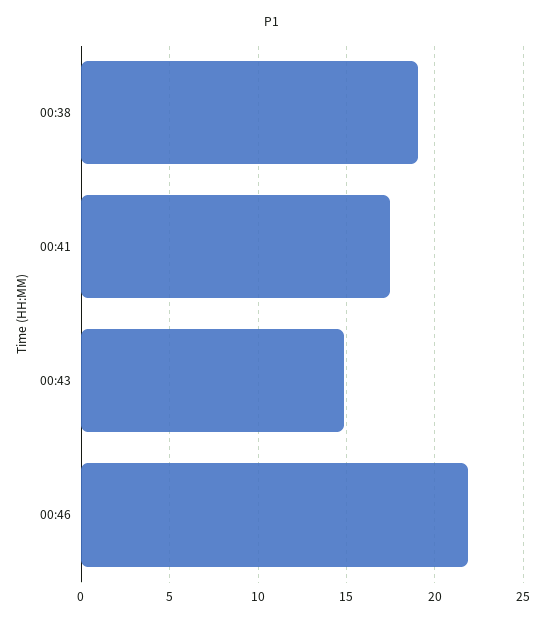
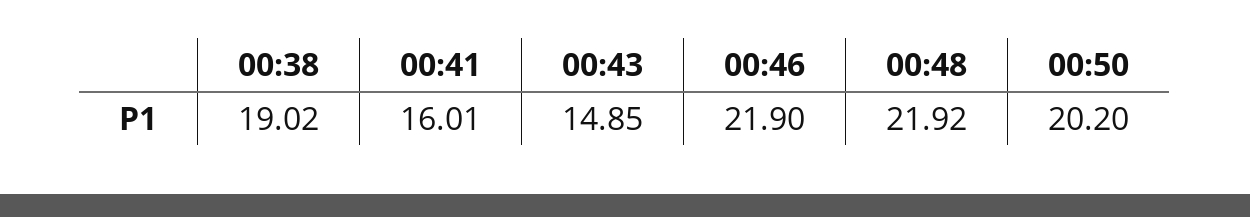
00:41: 17.5 -> 16.01
00:48: none -> 21.92
00:50: none -> 20.2

